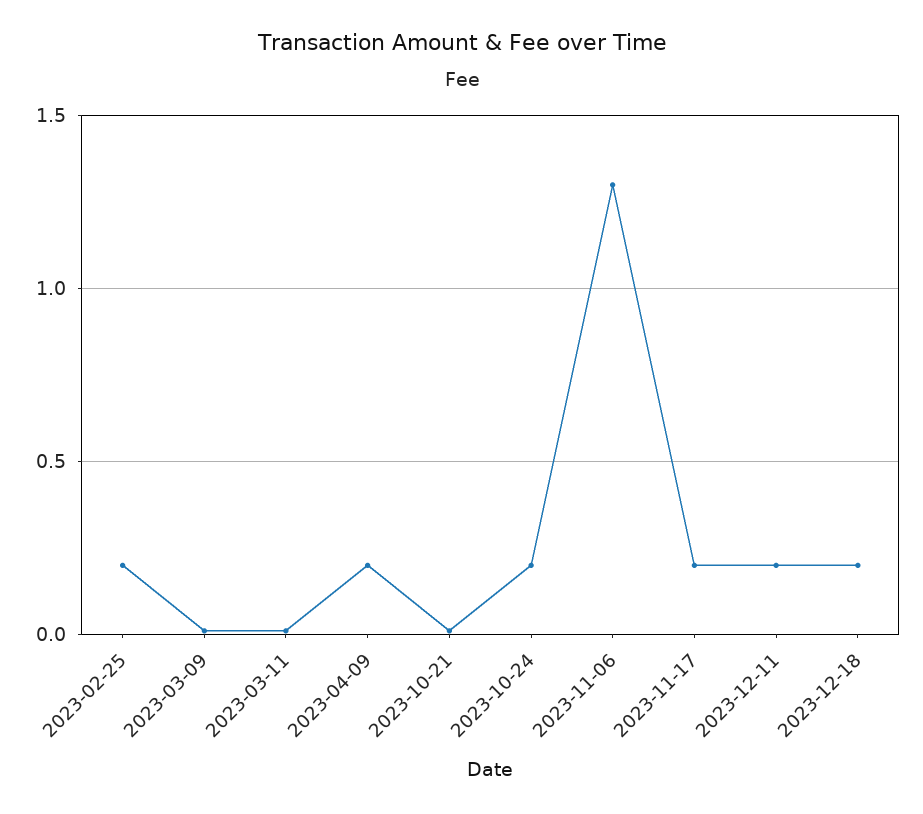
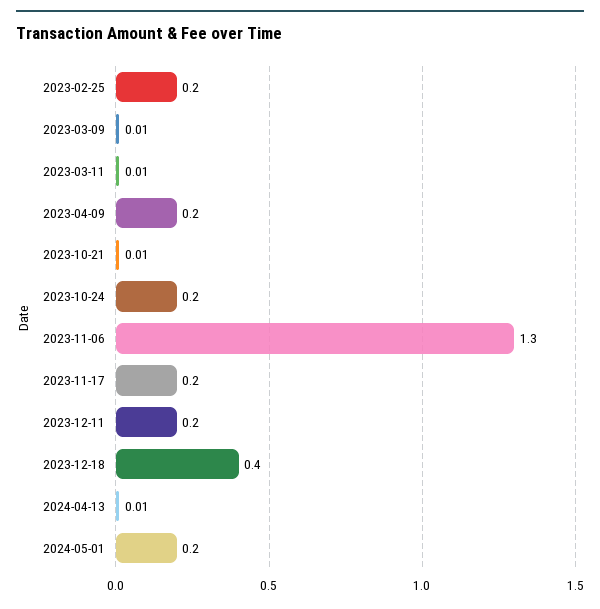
2023-12-18: 0.2 -> 0.4
2024-04-13: none -> 0.01
2024-05-01: none -> 0.2

